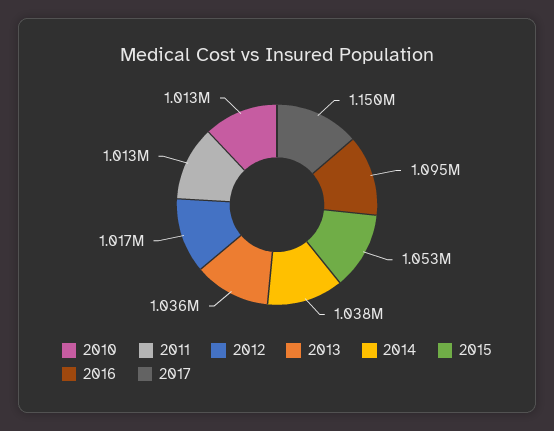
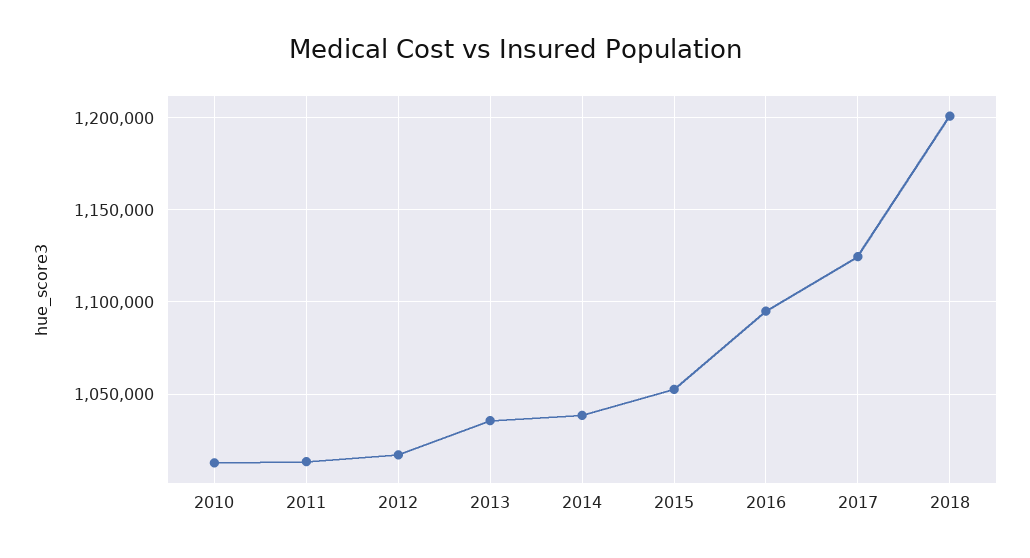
2017: 1150000 -> 1125000
2018: none -> 1200000

